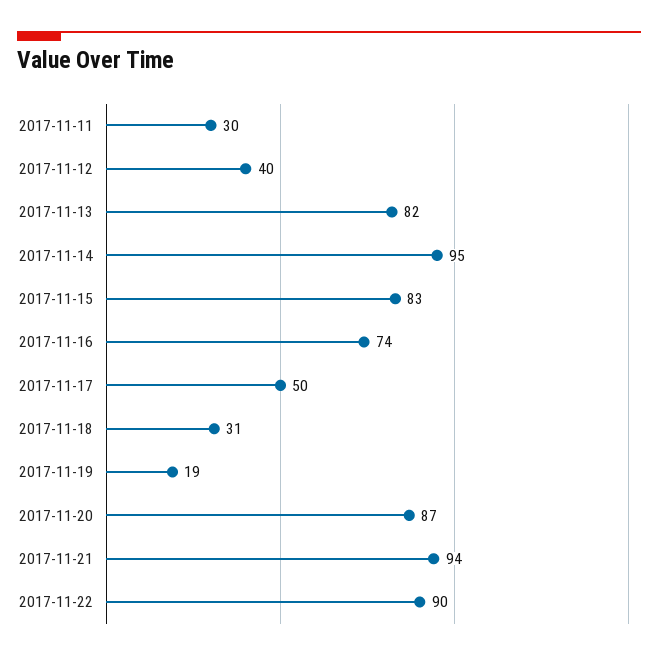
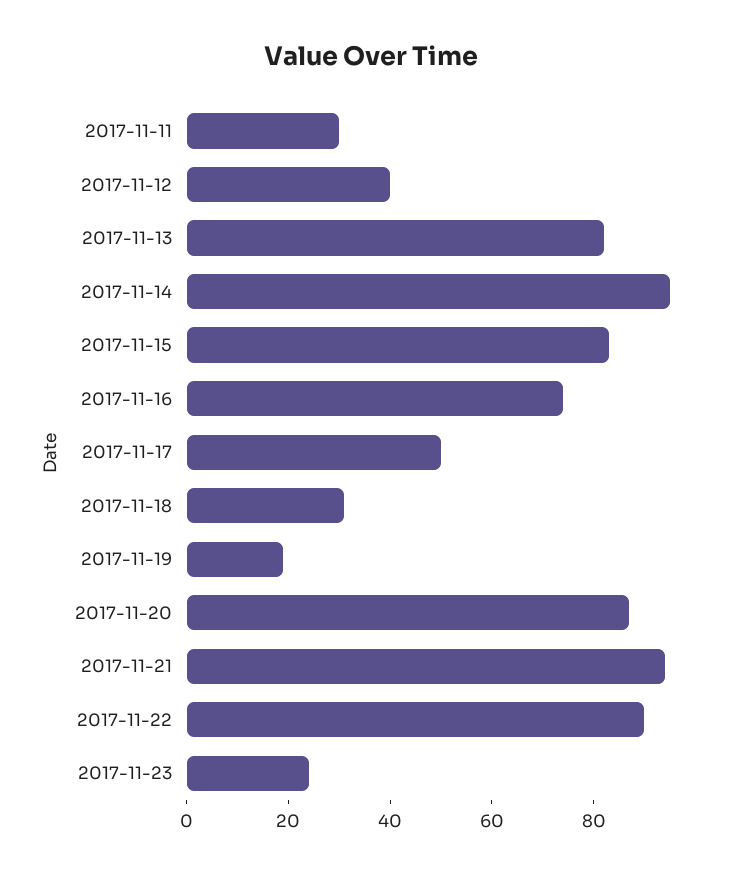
2017-11-23: none -> 25

